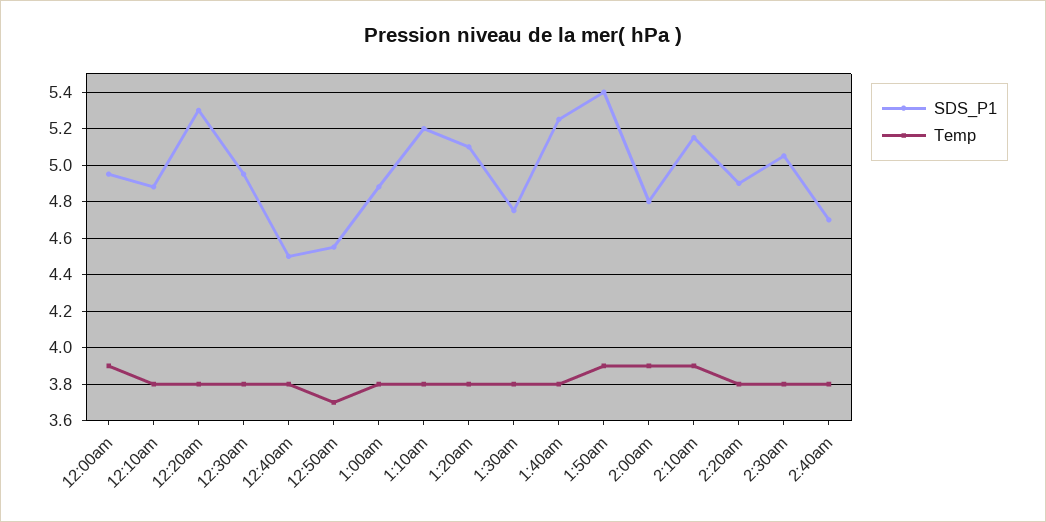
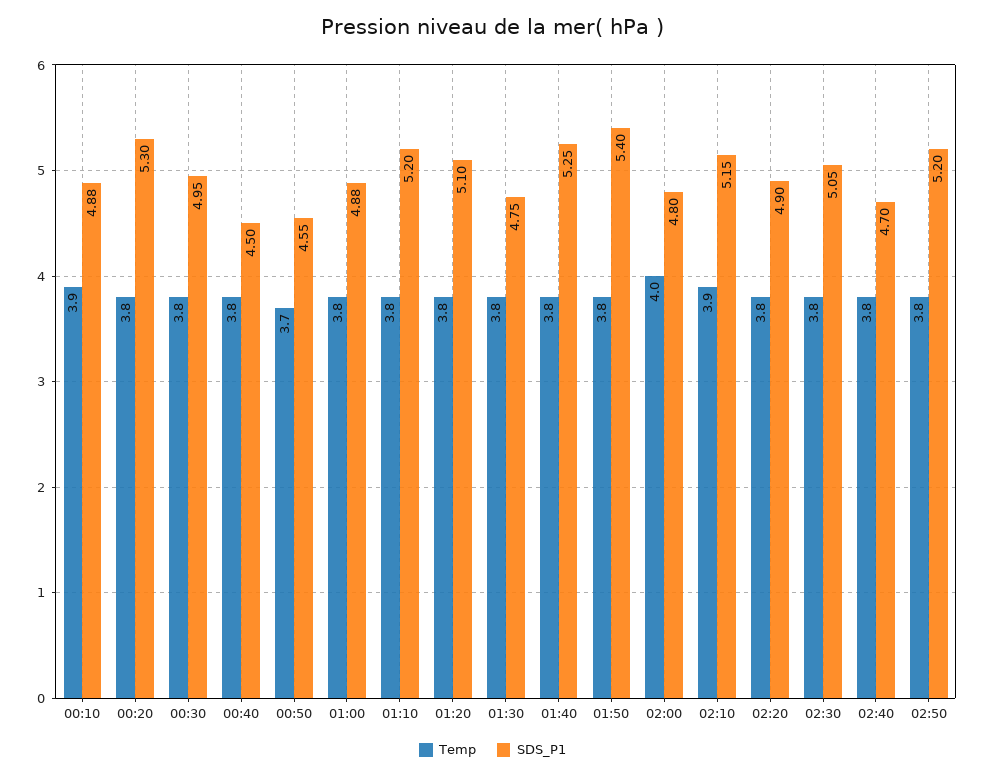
SDS_P1, 12:00am: 4.95 -> none
Temp, 12:00am: 3.9 -> none
Temp, 12:10am: 3.8 -> 3.9
Temp, 1:50am: 3.9 -> 3.8
Temp, 2:00am: 3.9 -> 4
Temp, 02:50: none -> 3.8
SDS_P1, 02:50: none -> 5.2

